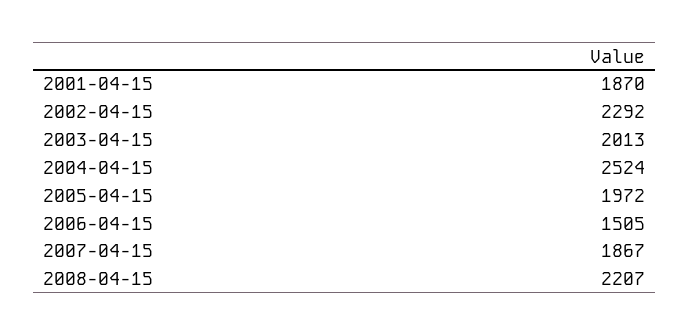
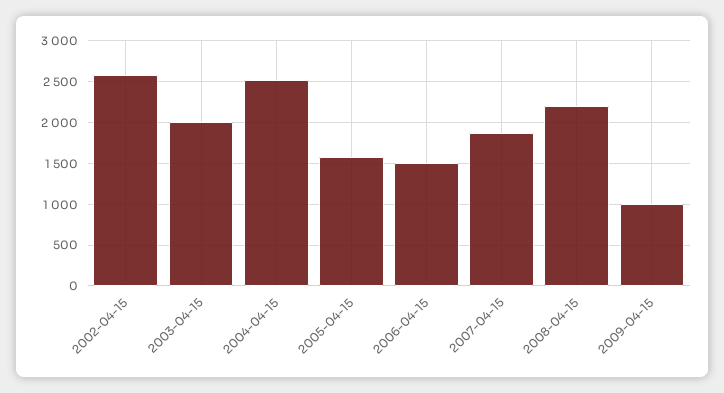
2001-04-15: 1870 -> none
2002-04-15: 2292 -> 2600
2005-04-15: 1972 -> 1600
2009-04-15: none -> 1000

